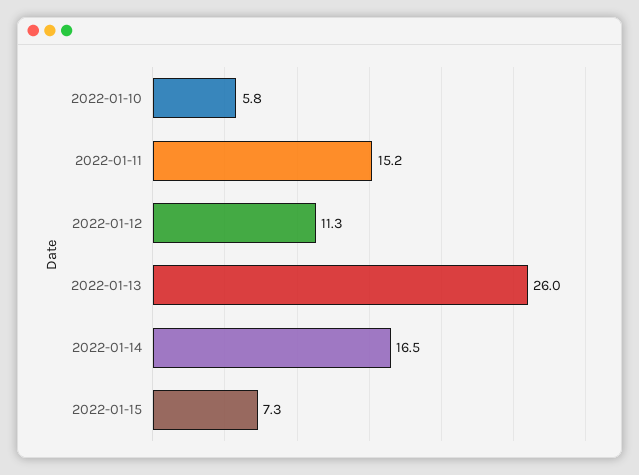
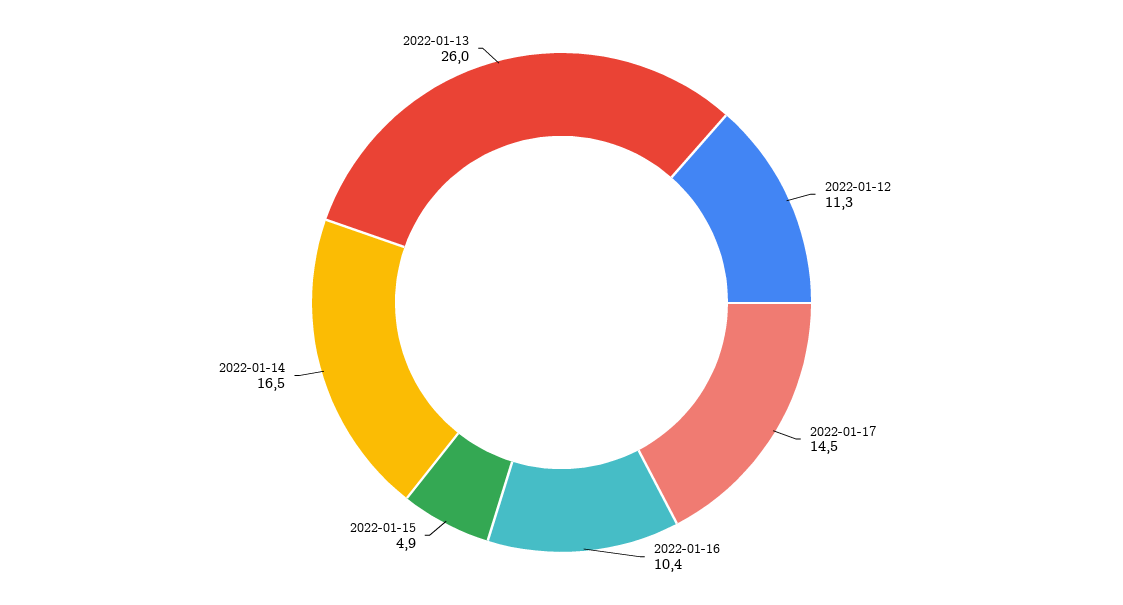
2022-01-10: 5.8 -> none
2022-01-11: 15.2 -> none
2022-01-15: 7.3 -> 4.9
2022-01-17: none -> 14.5
2022-01-16: none -> 10.4

